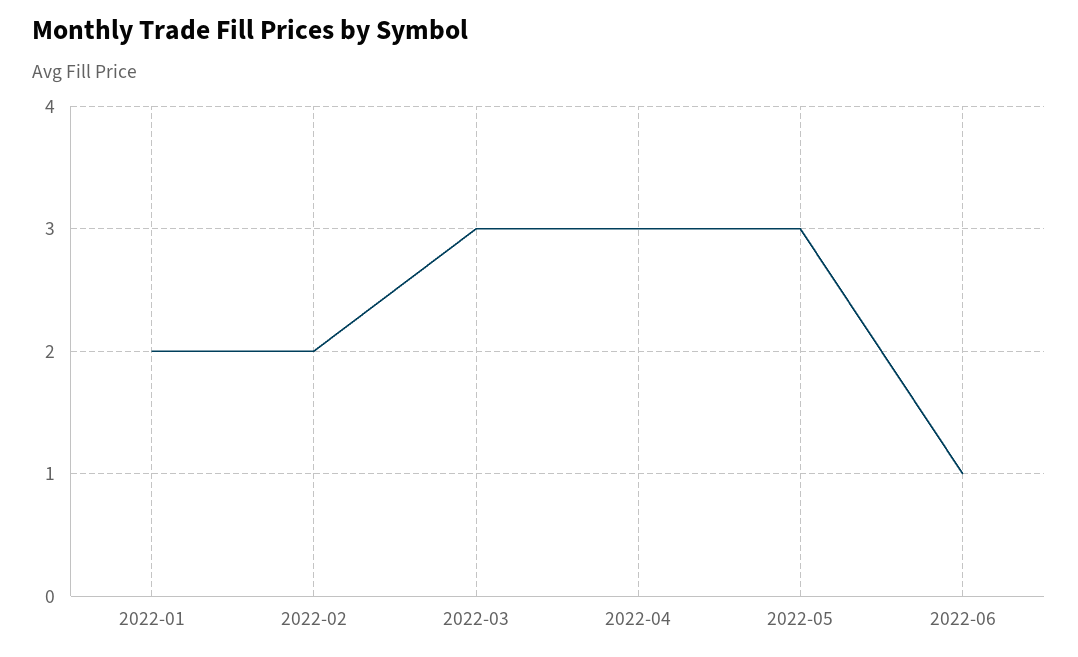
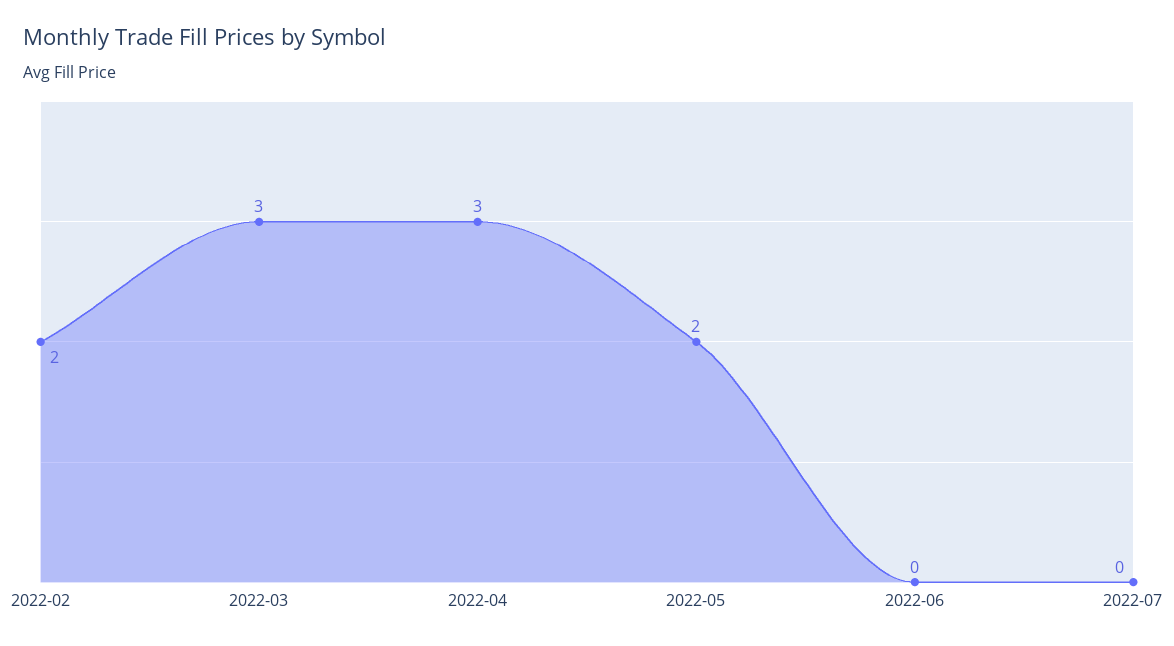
2022-01: 2 -> none
2022-05: 3 -> 2
2022-06: 1 -> 0
2022-07: none -> 0

